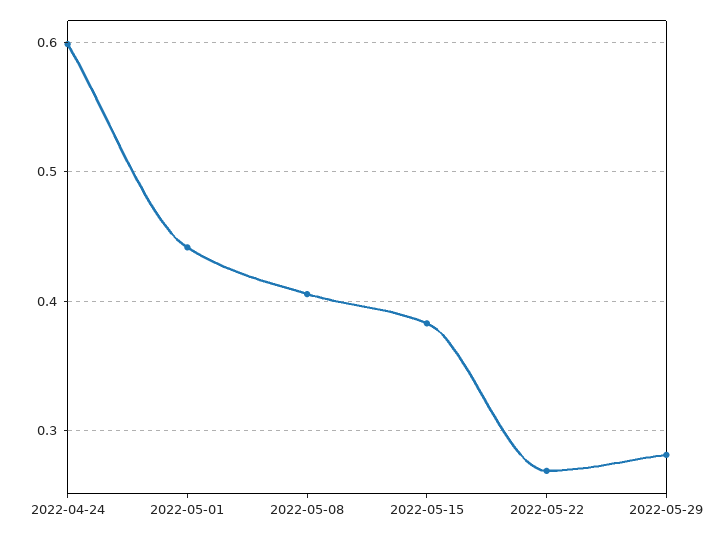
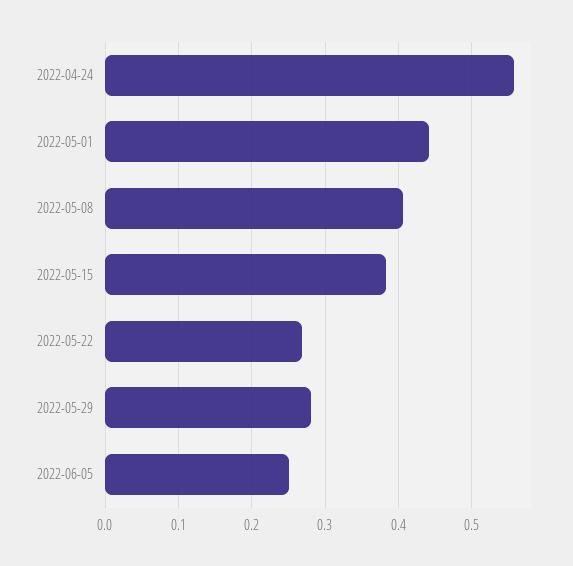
2022-04-24: 0.6 -> 0.56
2022-06-05: none -> 0.25

